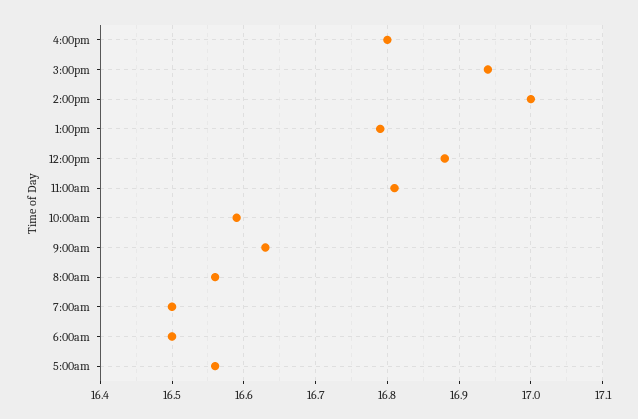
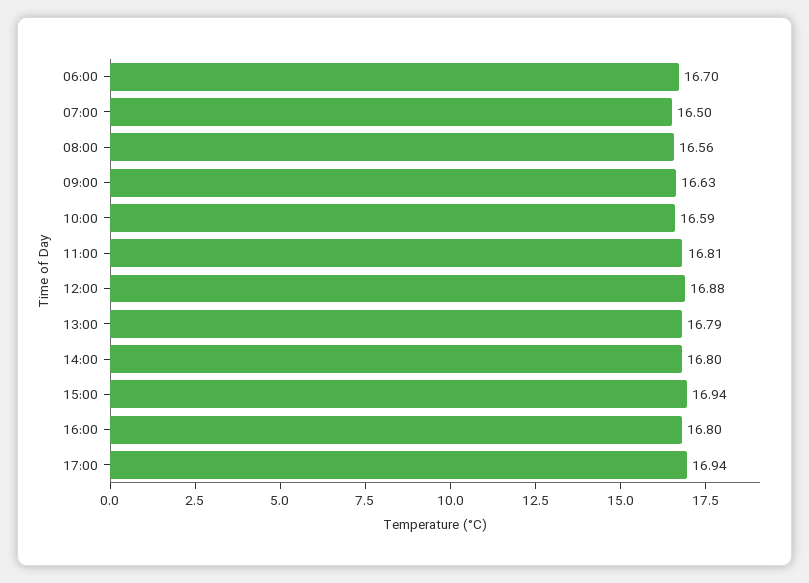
2:00pm: 17 -> 16.8
6:00am: 16.5 -> 16.7
5:00am: 16.56 -> none
17:00: none -> 16.94

